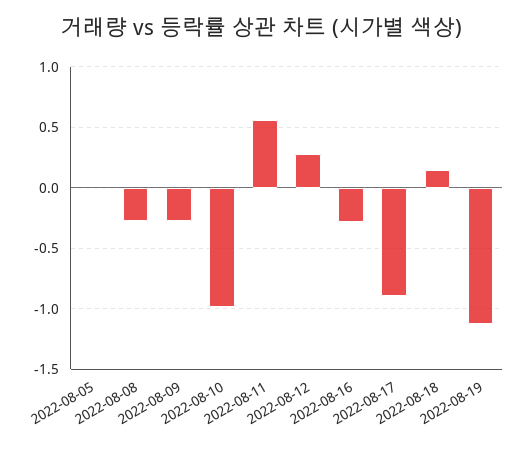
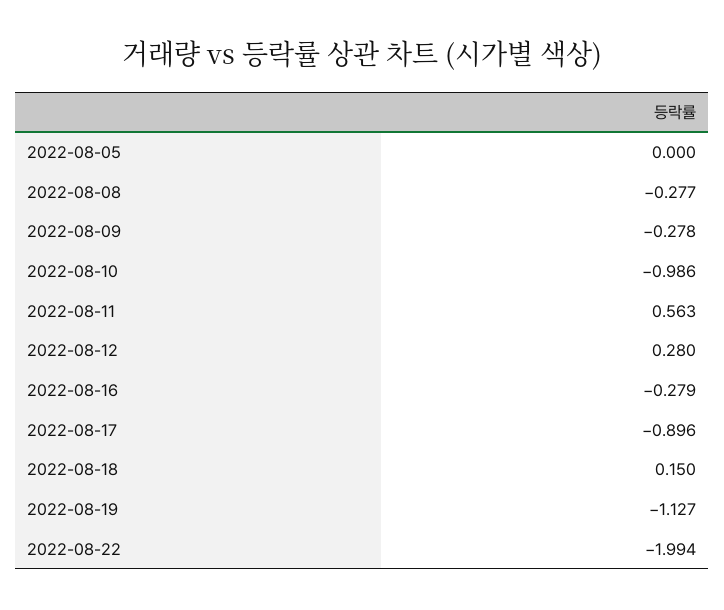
2022-08-22: none -> -1.994

